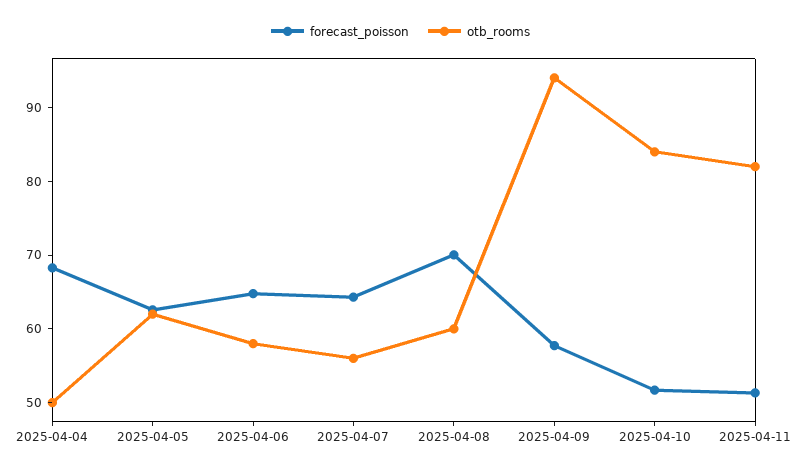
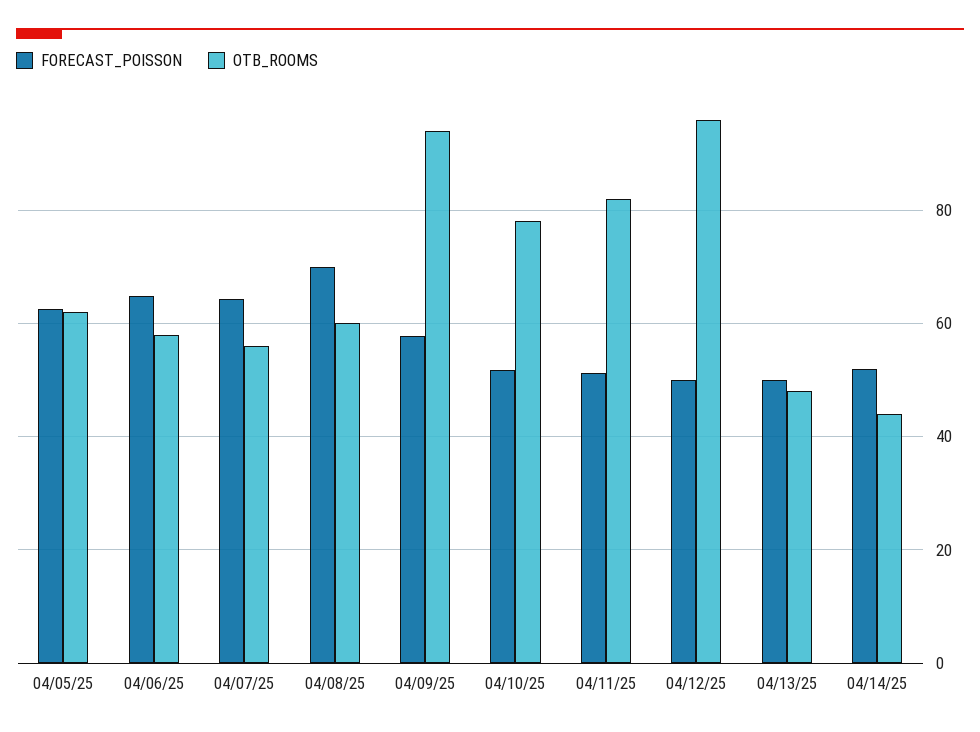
forecast_poisson, 2025-04-04: 68 -> none
otb_rooms, 2025-04-04: 50 -> none
otb_rooms, 2025-04-10: 84 -> 78
forecast_poisson, 04/12/25: none -> 50
otb_rooms, 04/12/25: none -> 96
forecast_poisson, 04/13/25: none -> 50
otb_rooms, 04/13/25: none -> 48
forecast_poisson, 04/14/25: none -> 52
otb_rooms, 04/14/25: none -> 44

